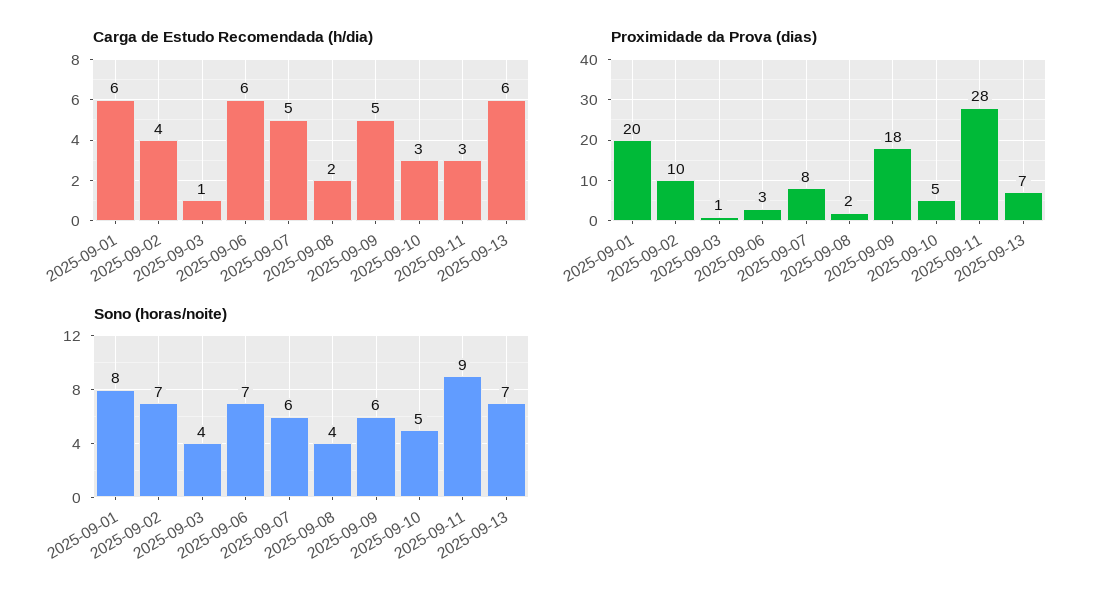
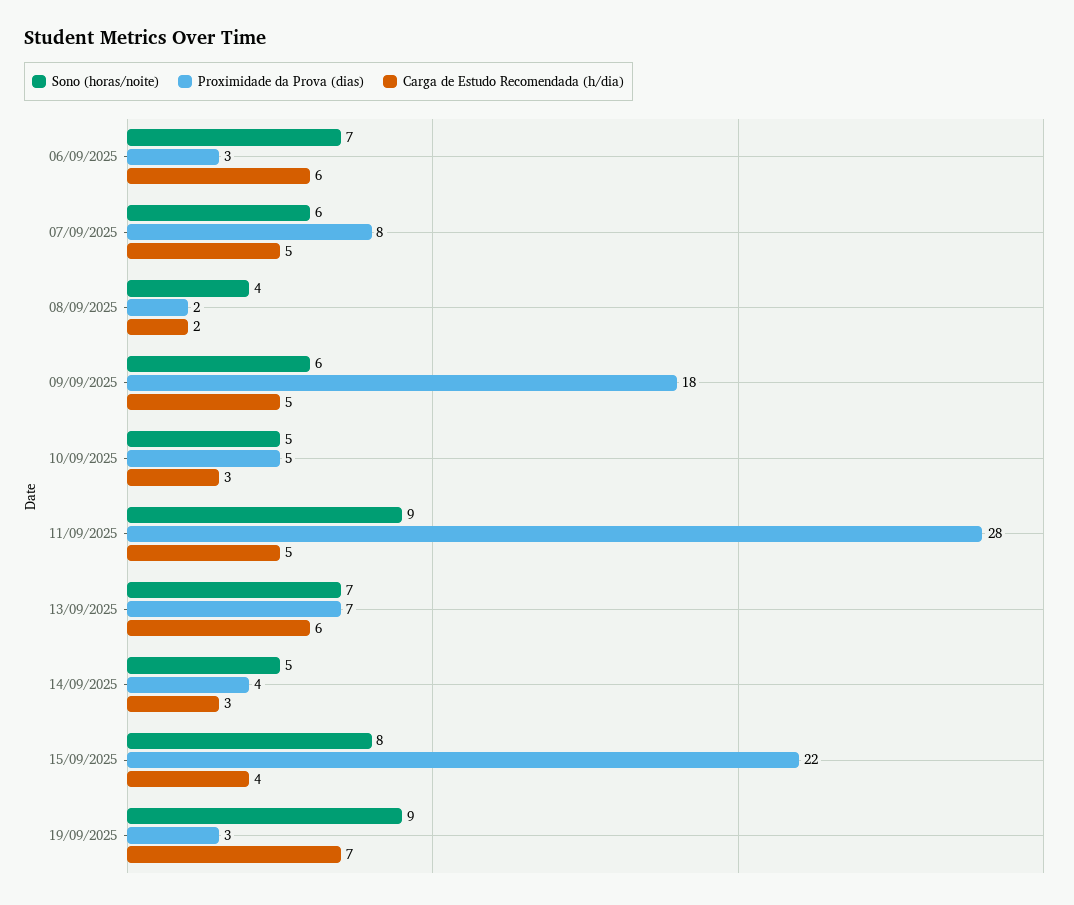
Carga de Estudo Recomendada (h/dia), 2025-09-01: 6 -> none
Carga de Estudo Recomendada (h/dia), 2025-09-02: 4 -> none
Carga de Estudo Recomendada (h/dia), 2025-09-03: 1 -> none
Carga de Estudo Recomendada (h/dia), 2025-09-11: 3 -> 5
Proximidade da Prova (dias), 2025-09-01: 20 -> none
Proximidade da Prova (dias), 2025-09-02: 10 -> none
Proximidade da Prova (dias), 2025-09-03: 1 -> none
Sono (horas/noite), 2025-09-01: 8 -> none
Sono (horas/noite), 2025-09-02: 7 -> none
Sono (horas/noite), 2025-09-03: 4 -> none
Sono (horas/noite), 14/09/2025: none -> 5
Proximidade da Prova (dias), 14/09/2025: none -> 4
Carga de Estudo Recomendada (h/dia), 14/09/2025: none -> 3
Sono (horas/noite), 15/09/2025: none -> 8
Proximidade da Prova (dias), 15/09/2025: none -> 22
Carga de Estudo Recomendada (h/dia), 15/09/2025: none -> 4
Sono (horas/noite), 19/09/2025: none -> 9
Proximidade da Prova (dias), 19/09/2025: none -> 3
Carga de Estudo Recomendada (h/dia), 19/09/2025: none -> 7

